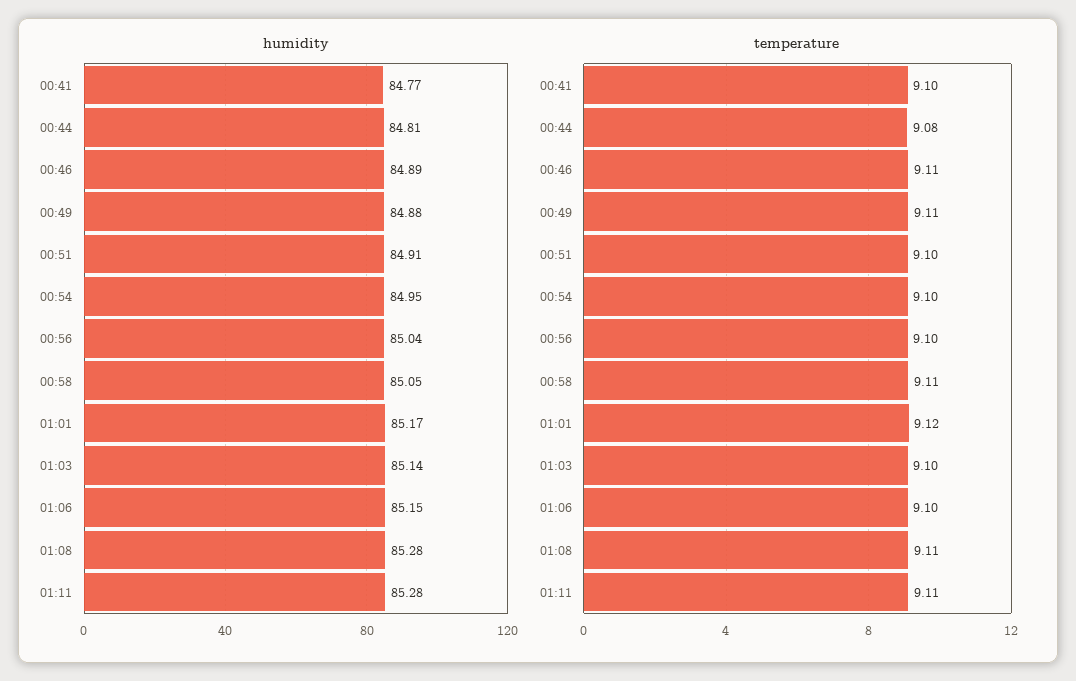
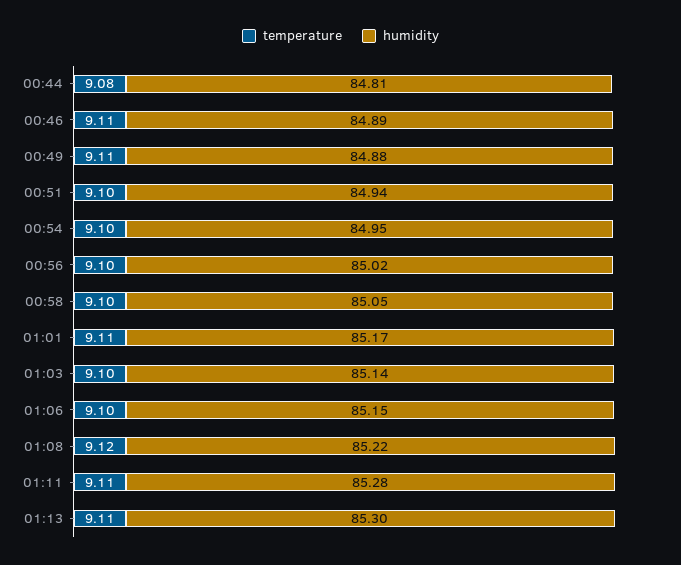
humidity, 00:41: 84.77 -> none
humidity, 00:51: 84.91 -> 84.94
humidity, 00:56: 85.04 -> 85.02
humidity, 01:08: 85.28 -> 85.22
temperature, 00:41: 9.1 -> none
temperature, 00:58: 9.11 -> 9.1
temperature, 01:01: 9.12 -> 9.11
temperature, 01:08: 9.11 -> 9.12
temperature, 01:13: none -> 9.11
humidity, 01:13: none -> 85.3

